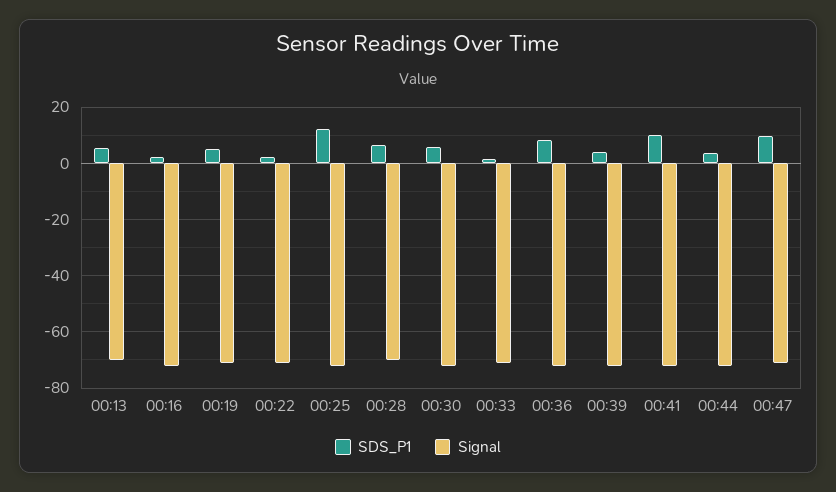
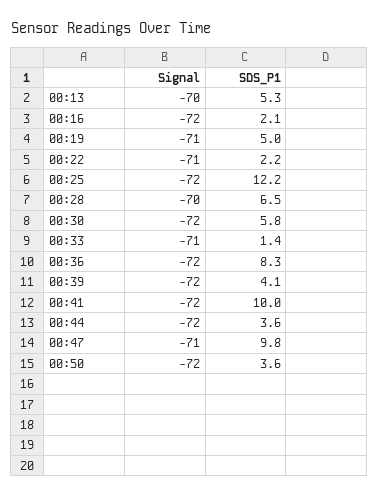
Signal, 00:50: none -> -72
SDS_P1, 00:50: none -> 3.6

